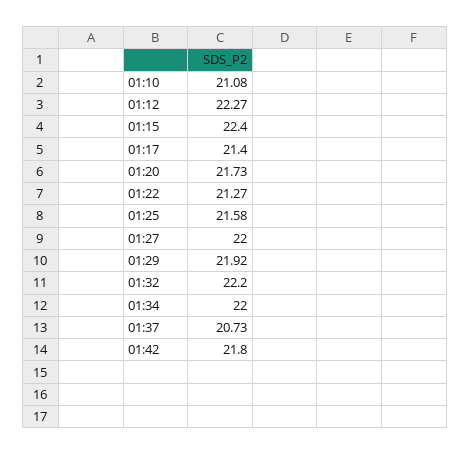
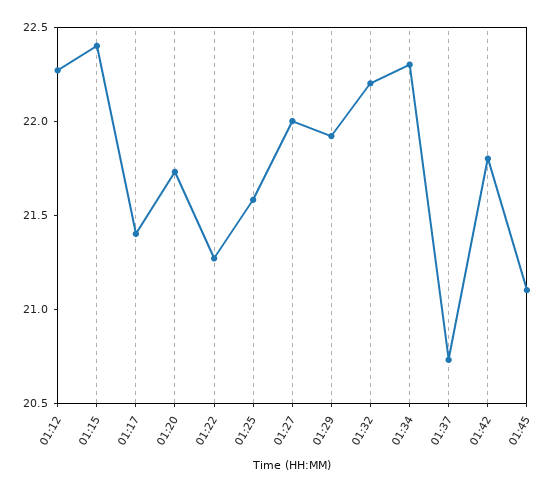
01:10: 21.08 -> none
01:34: 22 -> 22.3
01:45: none -> 21.1

